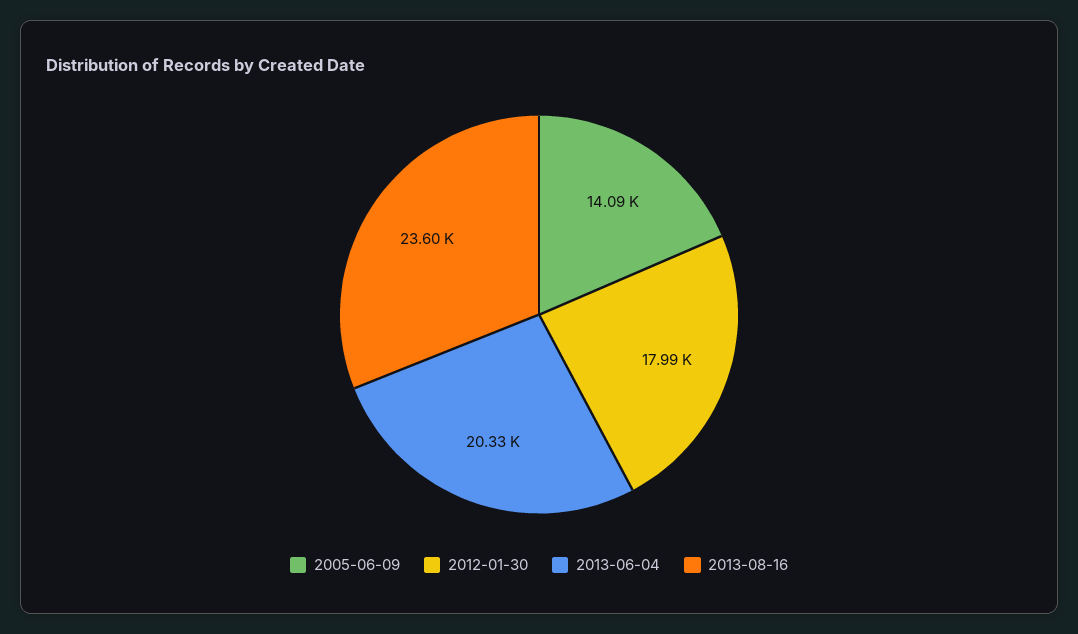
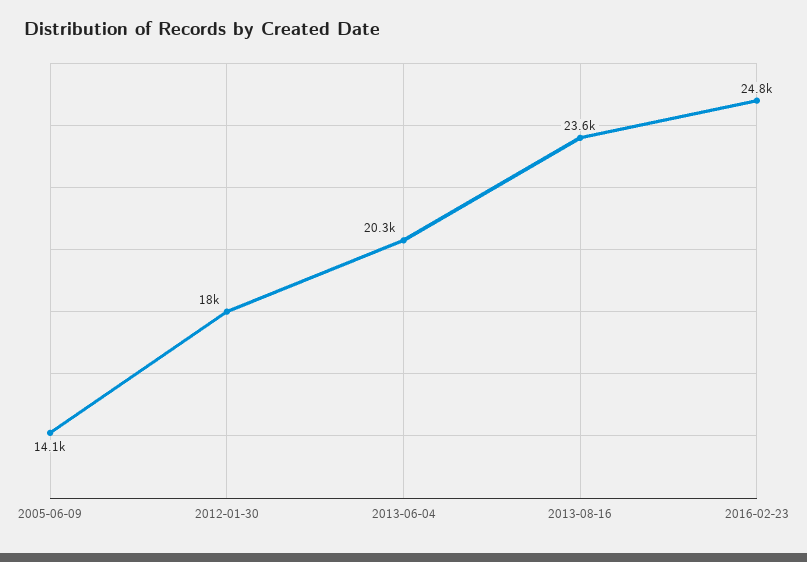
2016-02-23: none -> 24800

